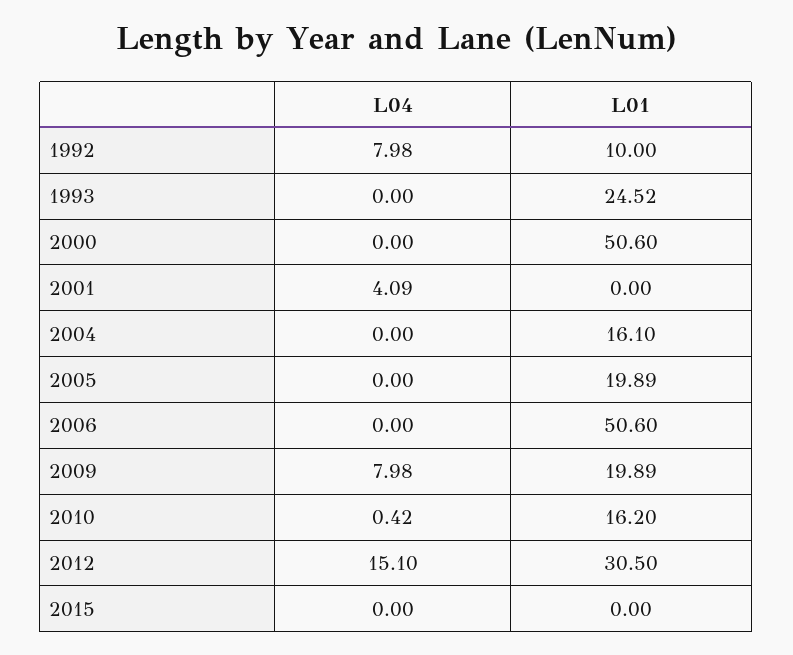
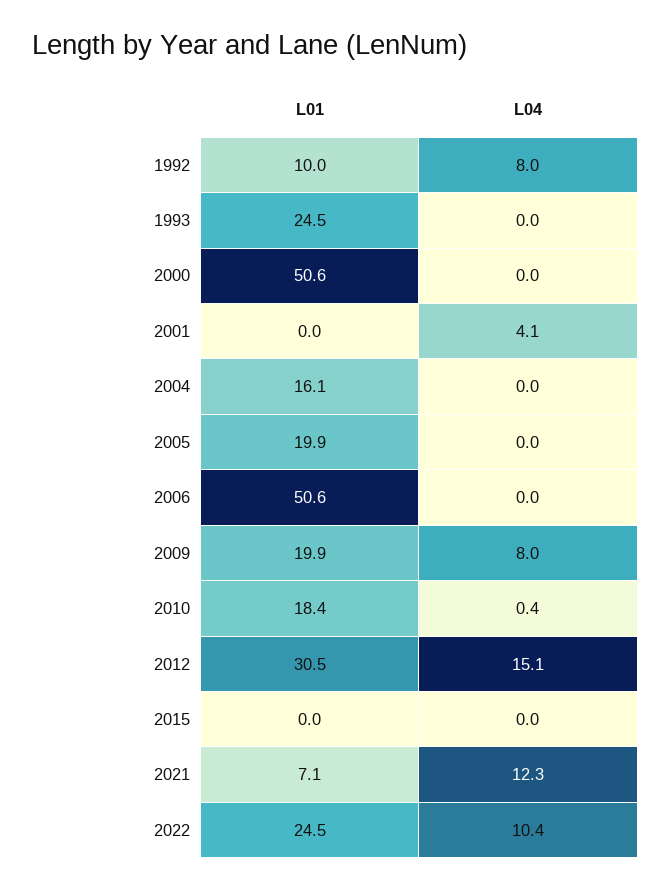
L01, 2010: 16.2 -> 18.4
L01, 2021: none -> 7.1
L04, 2021: none -> 12.3
L01, 2022: none -> 24.5
L04, 2022: none -> 10.4

